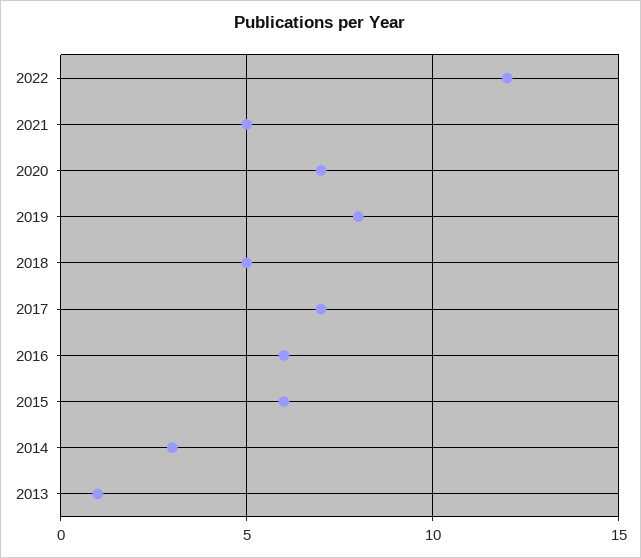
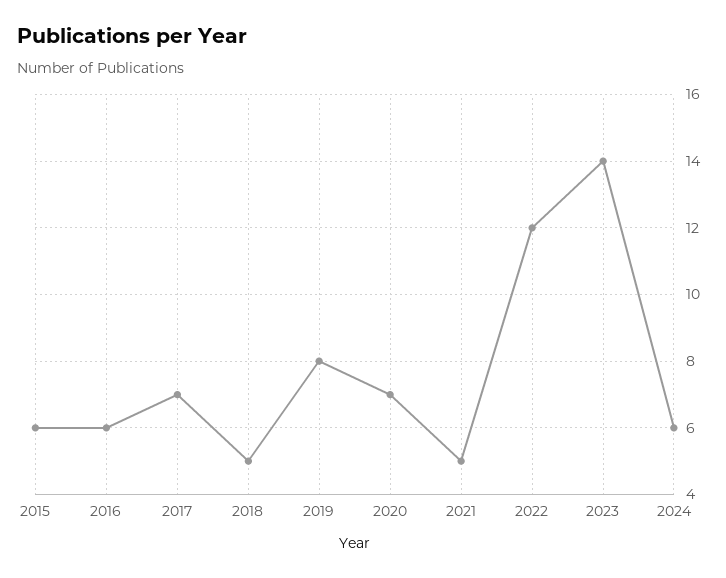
2014: 3 -> none
2013: 1 -> none
2023: none -> 14
2024: none -> 6

